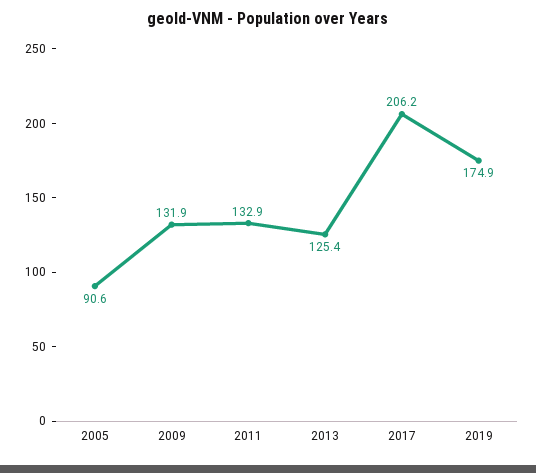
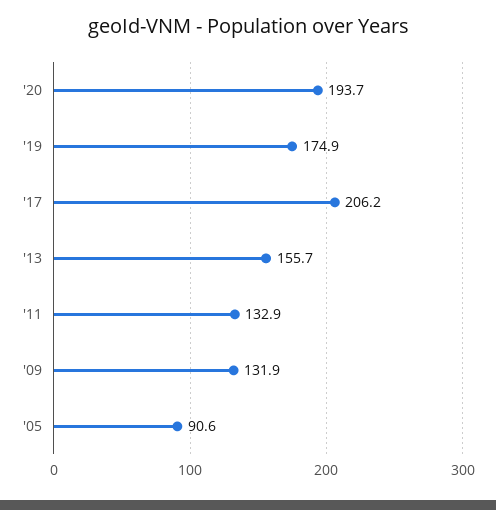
2013: 125.4 -> 155.7
'20: none -> 193.7

